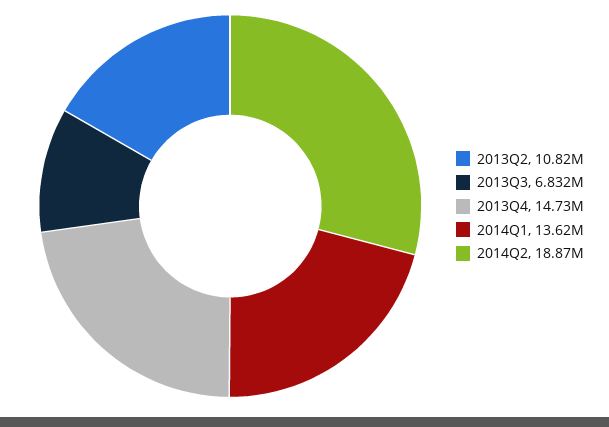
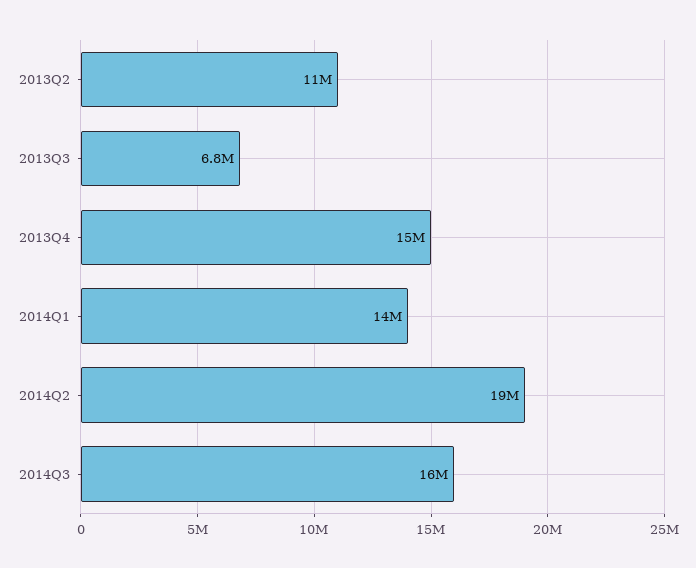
2014Q3: none -> 16000000

